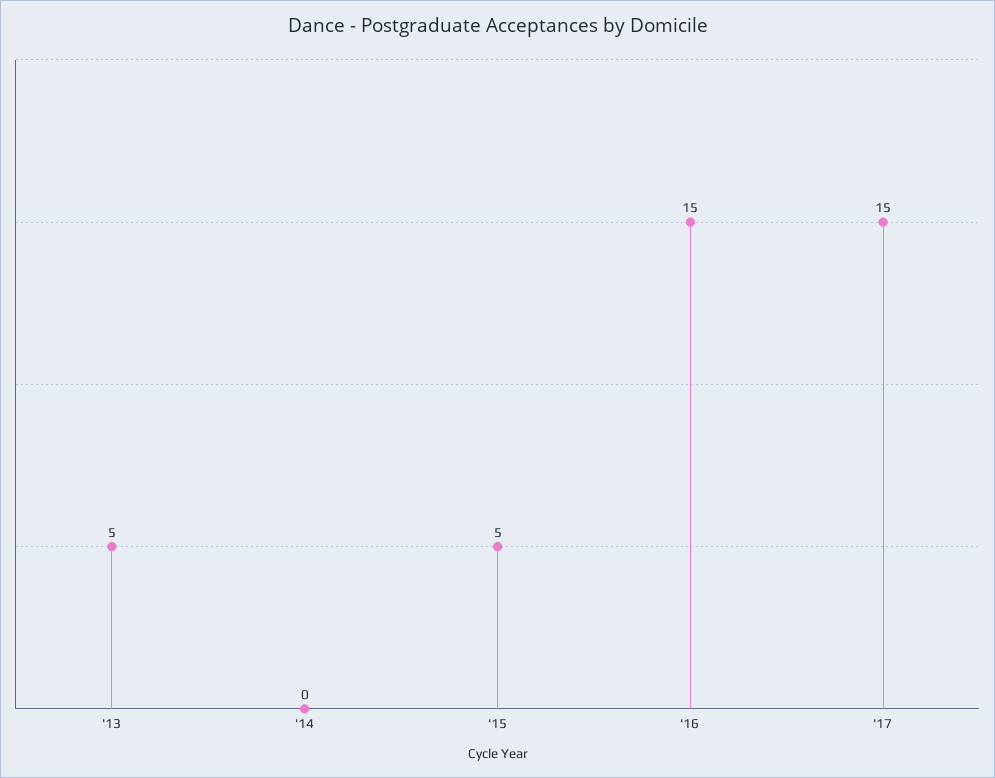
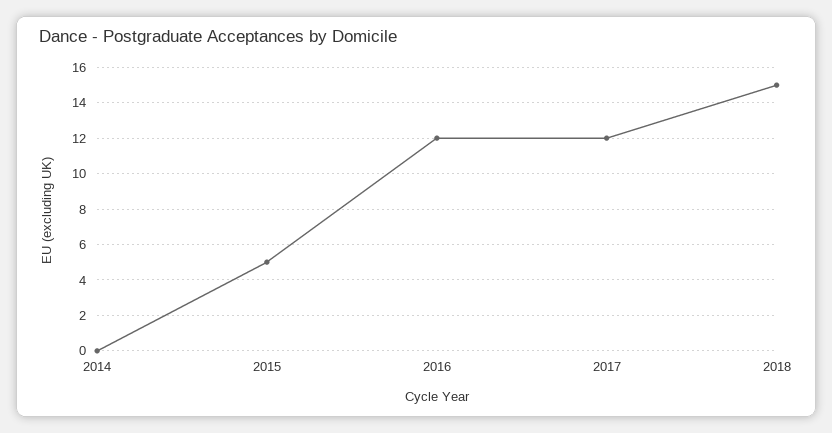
'13: 5 -> none
'16: 15 -> 12
'17: 15 -> 12
2018: none -> 15

